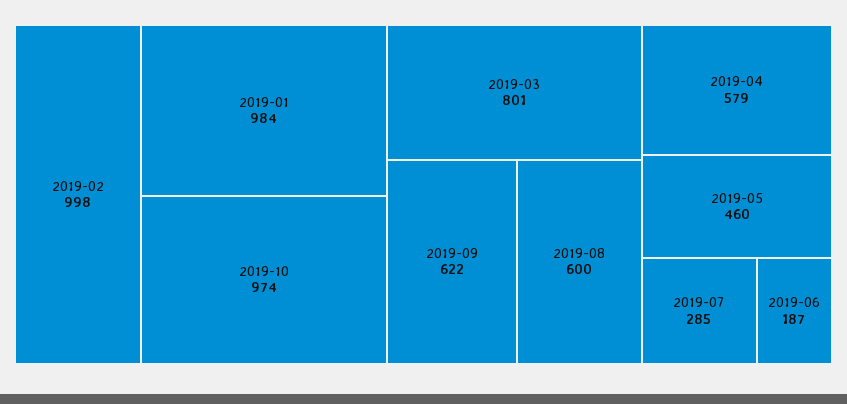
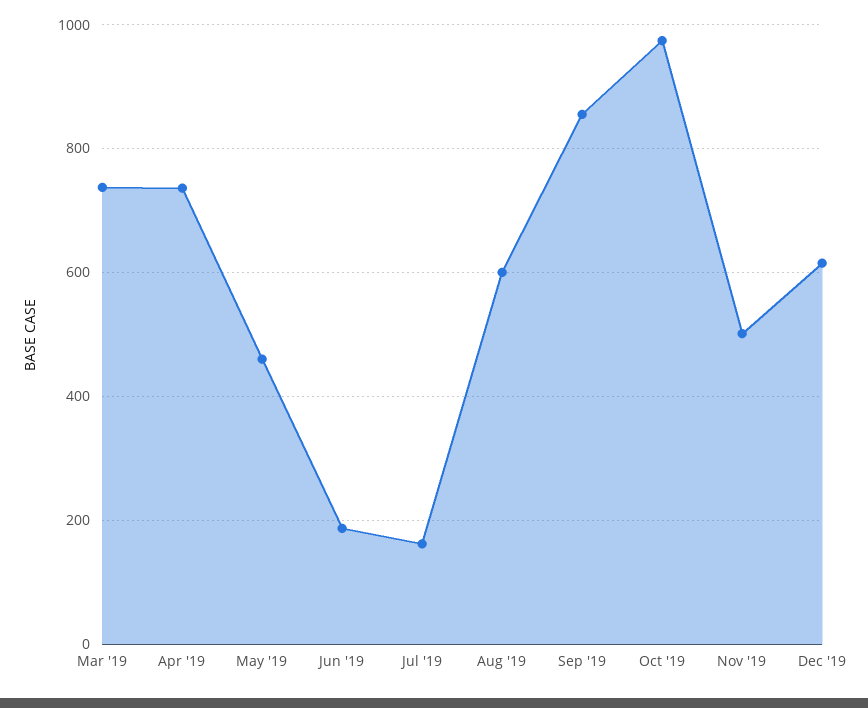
2019-02: 998 -> none
2019-01: 984 -> none
2019-03: 801 -> 740
2019-09: 622 -> 860
2019-04: 579 -> 740
2019-07: 285 -> 160
Nov '19: none -> 500
Dec '19: none -> 620

